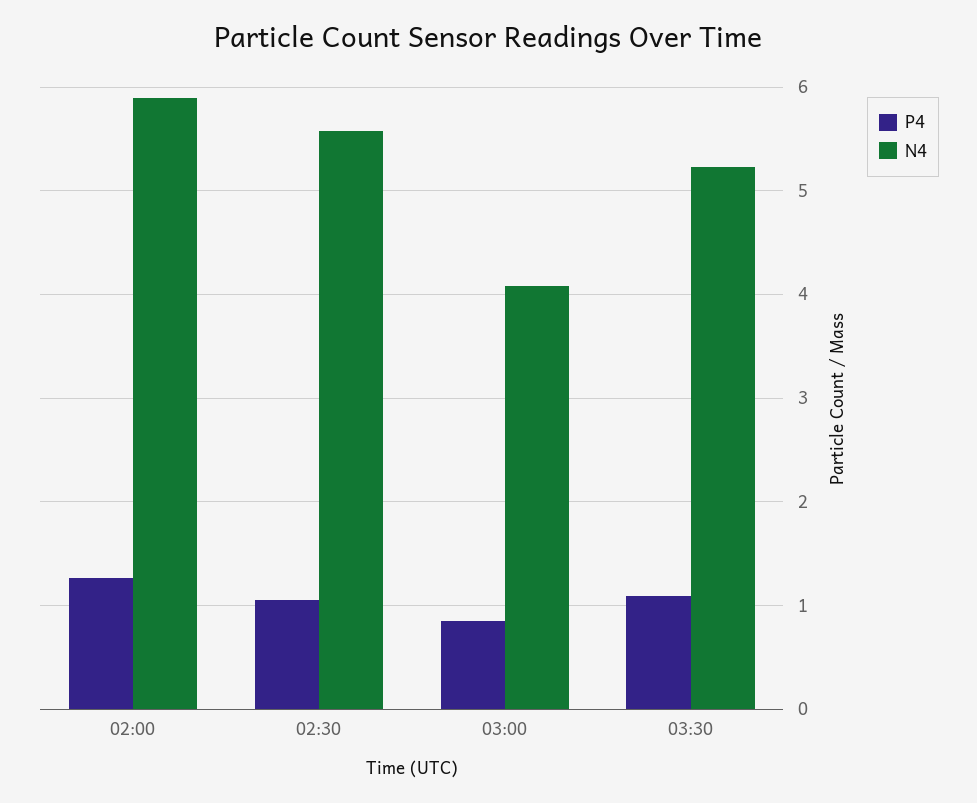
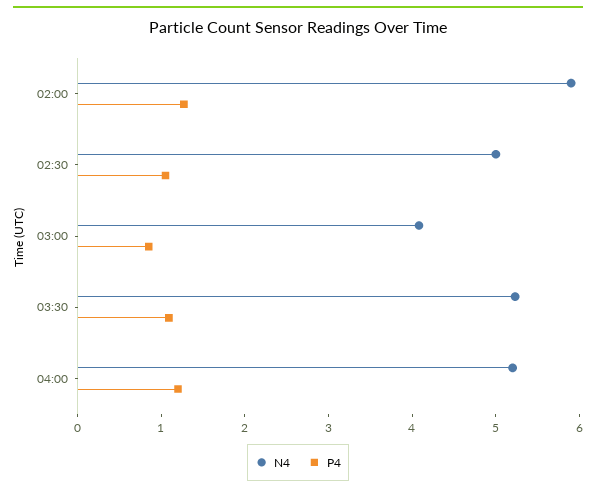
N4, 02:30: 5.6 -> 5
N4, 04:00: none -> 5.2
P4, 04:00: none -> 1.2

